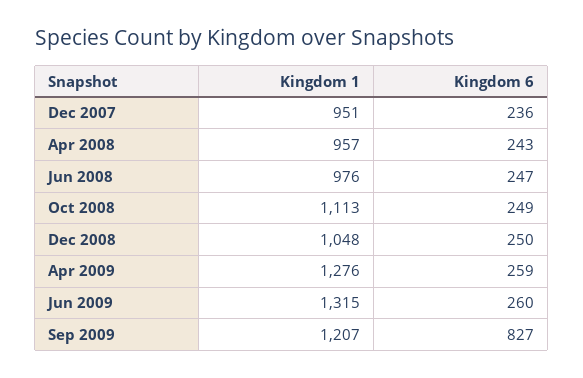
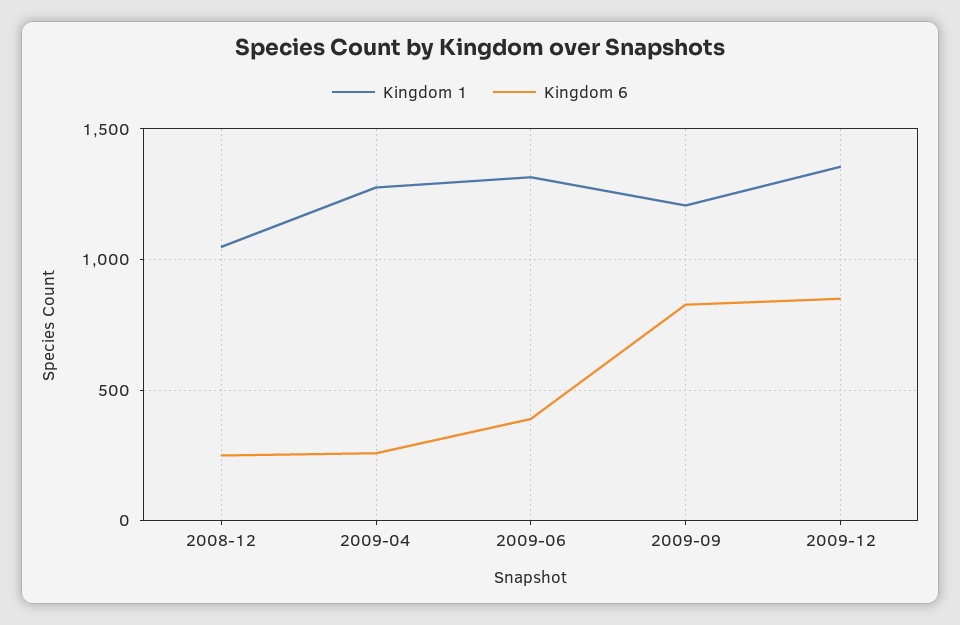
Kingdom 1, Dec 2007: 951 -> none
Kingdom 6, Dec 2007: 236 -> none
Kingdom 1, Apr 2008: 957 -> none
Kingdom 6, Apr 2008: 243 -> none
Kingdom 1, Jun 2008: 976 -> none
Kingdom 6, Jun 2008: 247 -> none
Kingdom 1, Oct 2008: 1113 -> none
Kingdom 6, Oct 2008: 249 -> none
Kingdom 6, Jun 2009: 260 -> 400
Kingdom 1, 2009-12: none -> 1350
Kingdom 6, 2009-12: none -> 850

